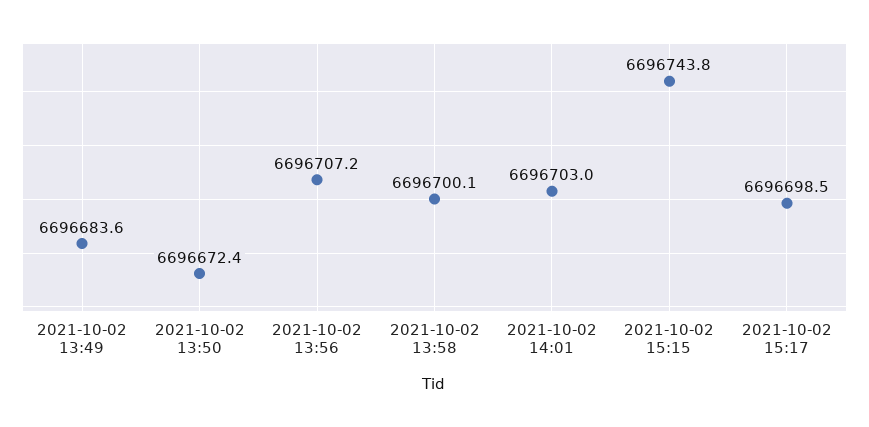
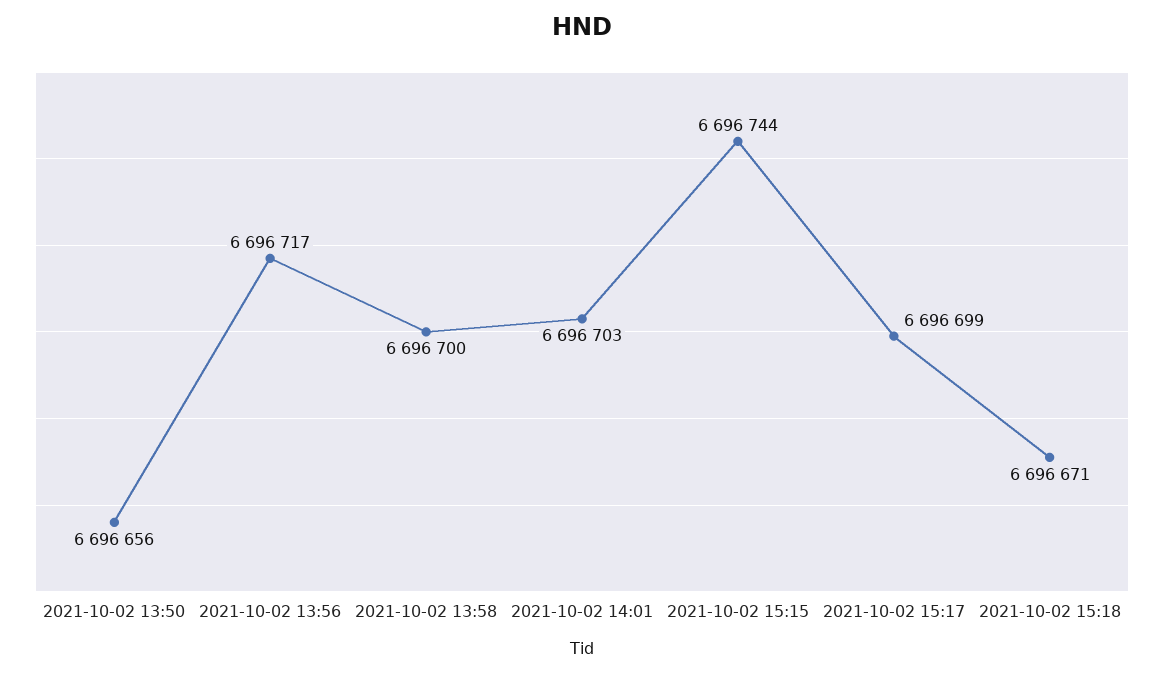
2021-10-02 13:49: 6696683.6 -> none
2021-10-02 13:50: 6696672.4 -> 6696656
2021-10-02 13:56: 6696707.2 -> 6696717
2021-10-02 15:18: none -> 6696671

